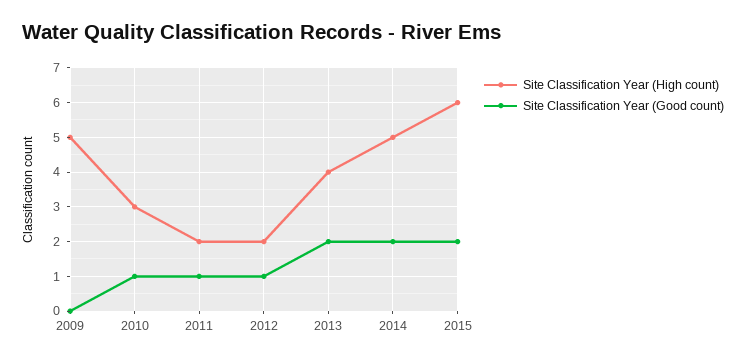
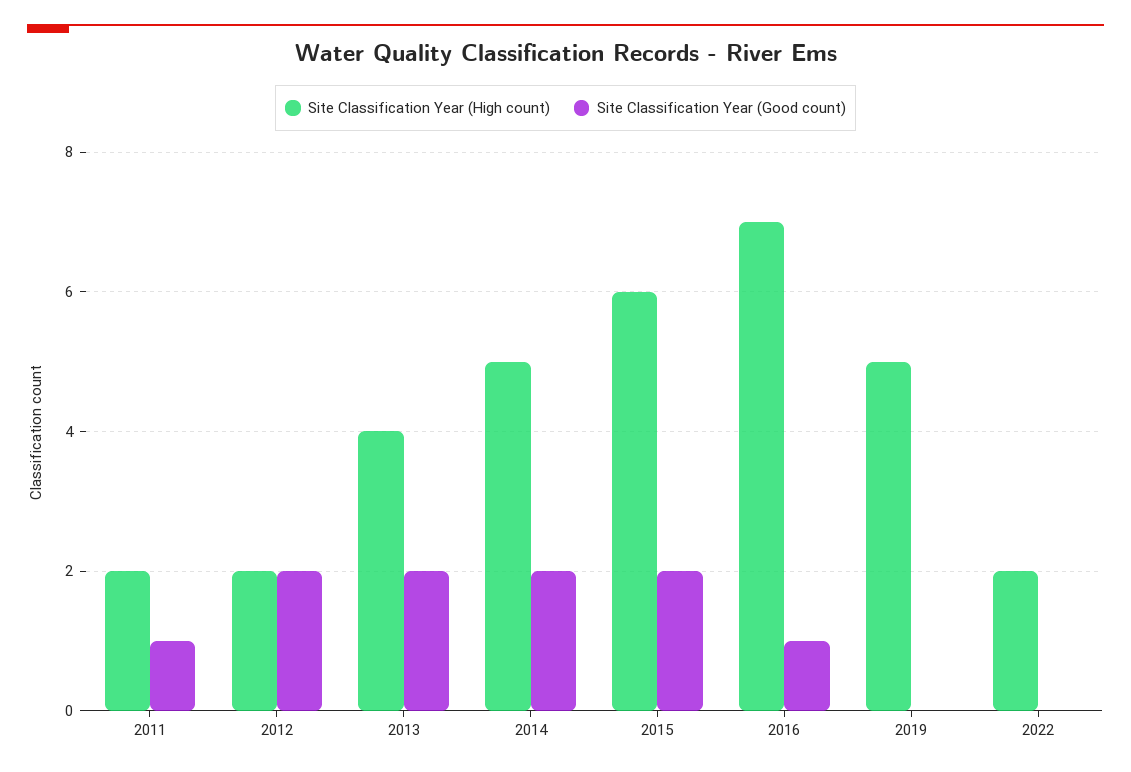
Site Classification Year (High count), 2009: 5 -> none
Site Classification Year (Good count), 2009: 0 -> none
Site Classification Year (High count), 2010: 3 -> none
Site Classification Year (Good count), 2010: 1 -> none
Site Classification Year (Good count), 2012: 1 -> 2
Site Classification Year (High count), 2016: none -> 7
Site Classification Year (Good count), 2016: none -> 1
Site Classification Year (High count), 2019: none -> 5
Site Classification Year (Good count), 2019: none -> 0
Site Classification Year (High count), 2022: none -> 2
Site Classification Year (Good count), 2022: none -> 0

